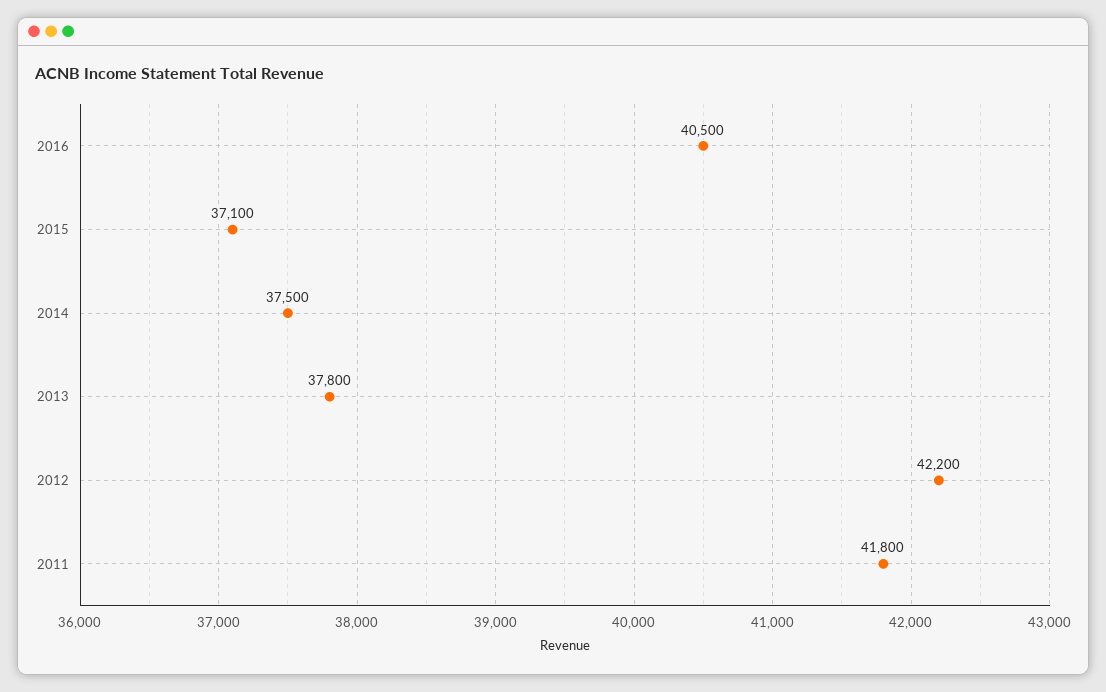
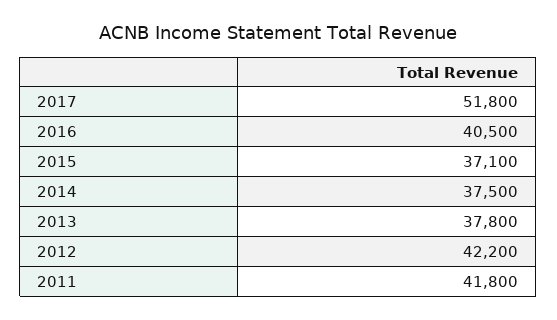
2017: none -> 51800

